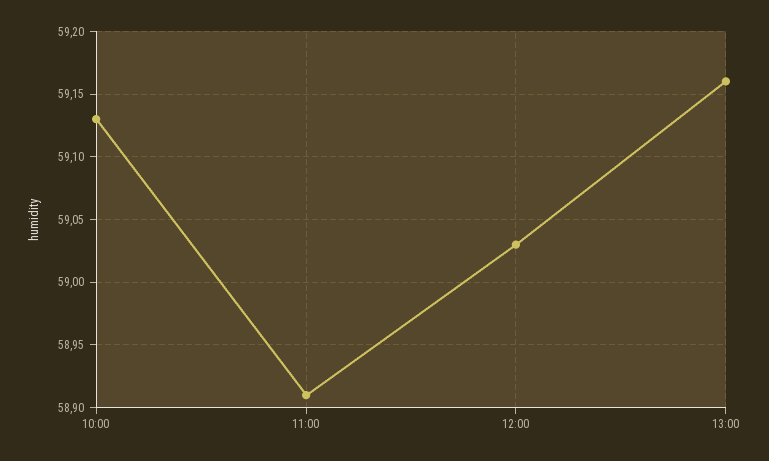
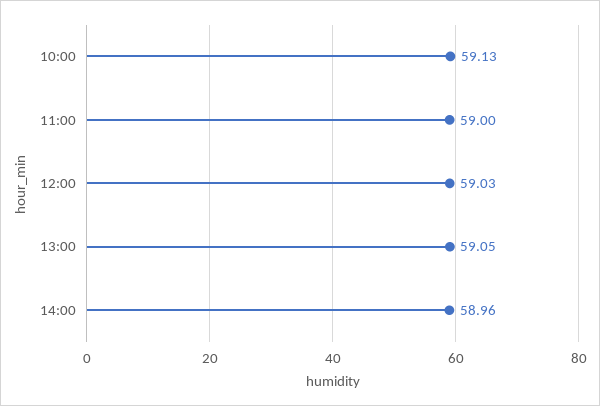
11:00: 58.91 -> 59
13:00: 59.16 -> 59.05
14:00: none -> 58.96

